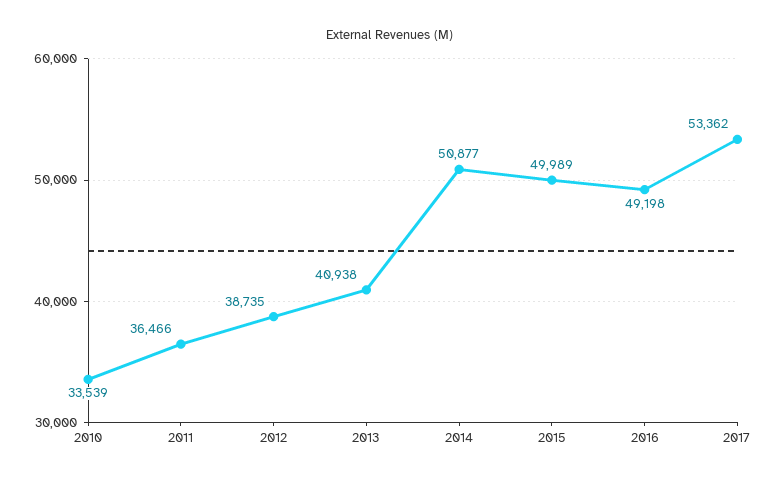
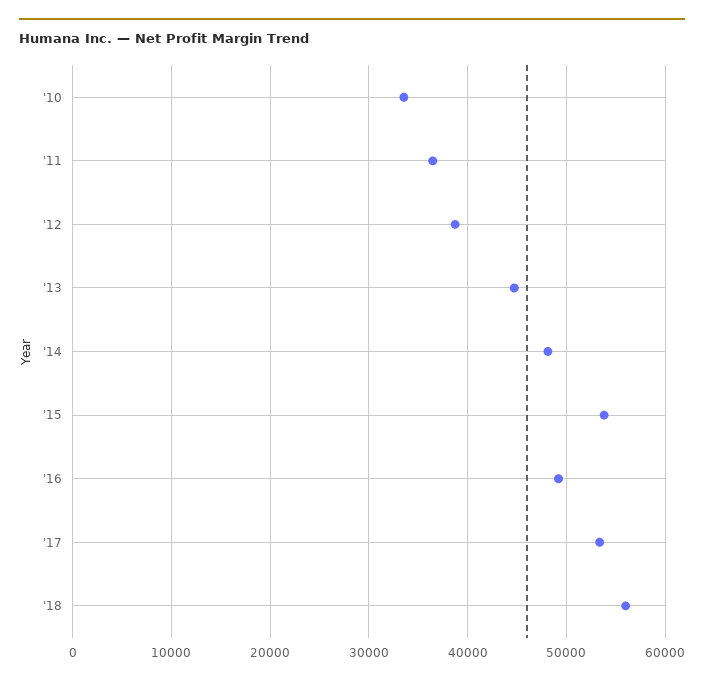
2013: 40938 -> 45000
2014: 50877 -> 48000
2015: 49989 -> 54000
'18: none -> 56000

